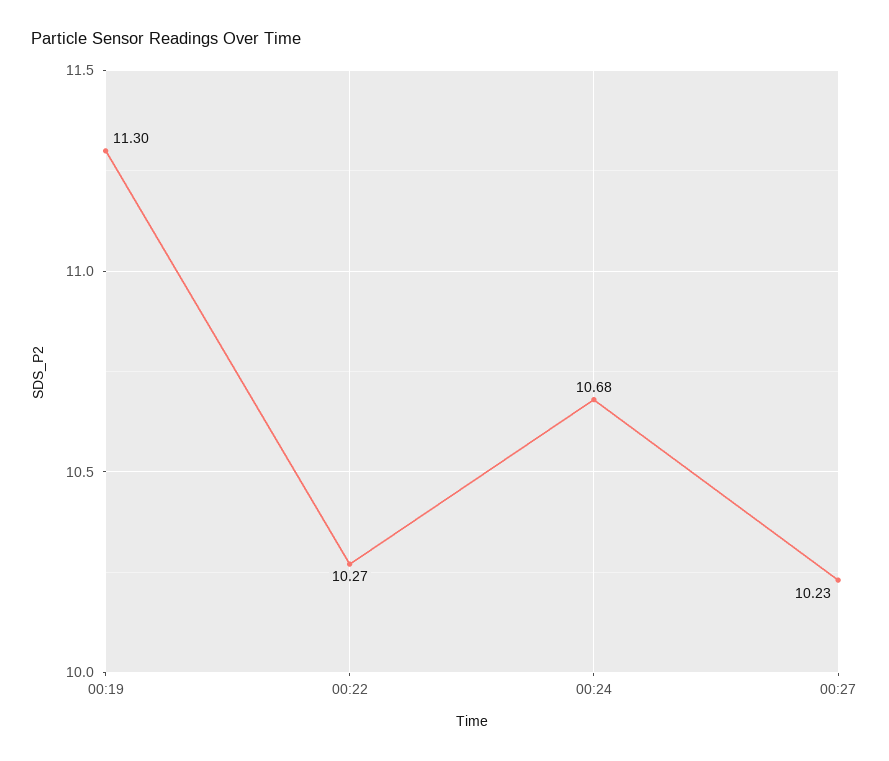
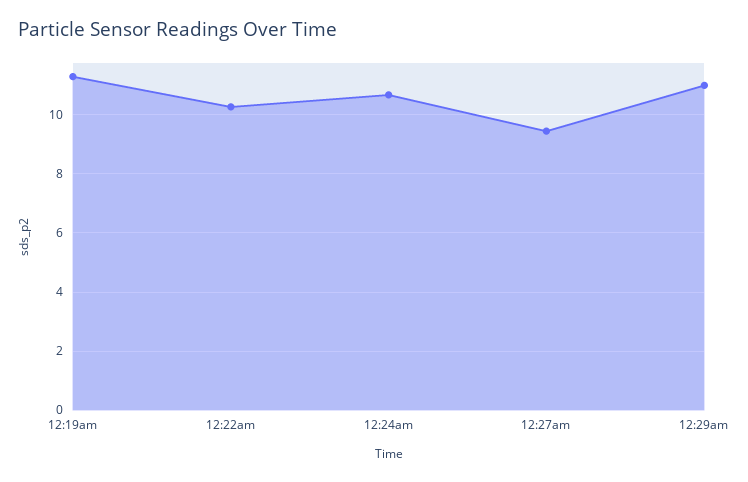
00:27: 10.23 -> 9.5
12:29am: none -> 11

